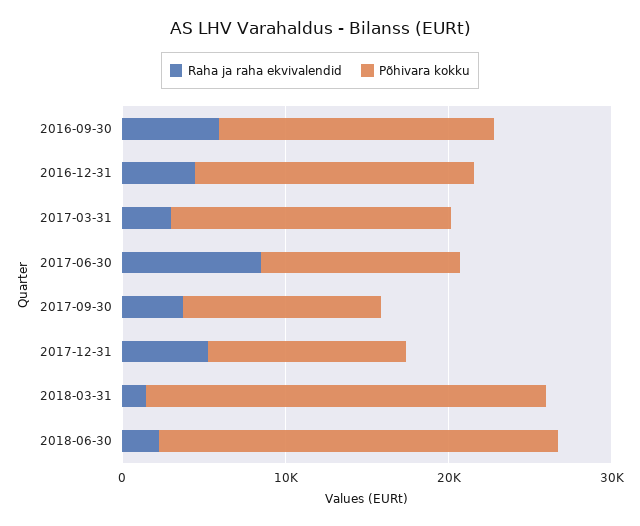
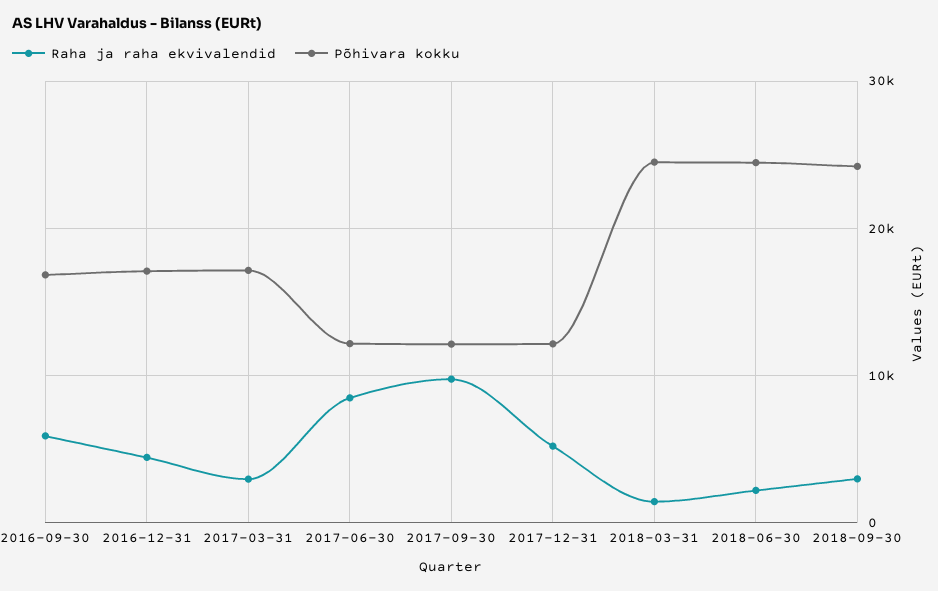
Raha ja raha ekvivalendid, 2017-09-30: 4000 -> 10000
Raha ja raha ekvivalendid, 2018-09-30: none -> 3000
Põhivara kokku, 2018-09-30: none -> 24000

